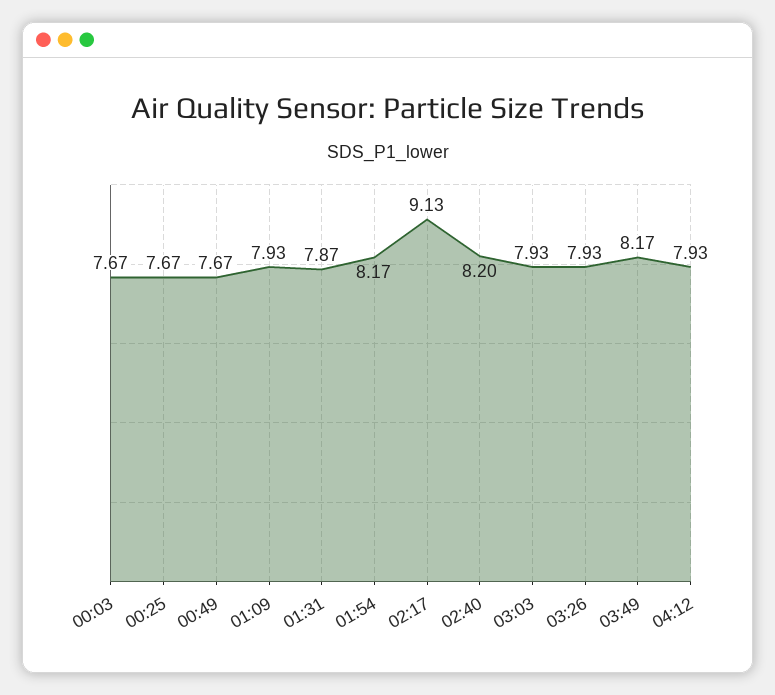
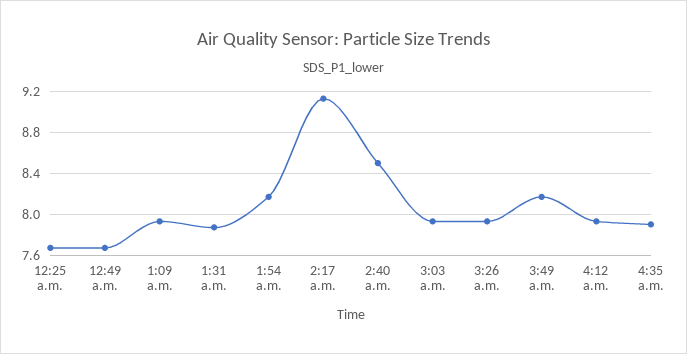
00:03: 7.67 -> none
02:40: 8.2 -> 8.5
4:35 a.m.: none -> 7.9

